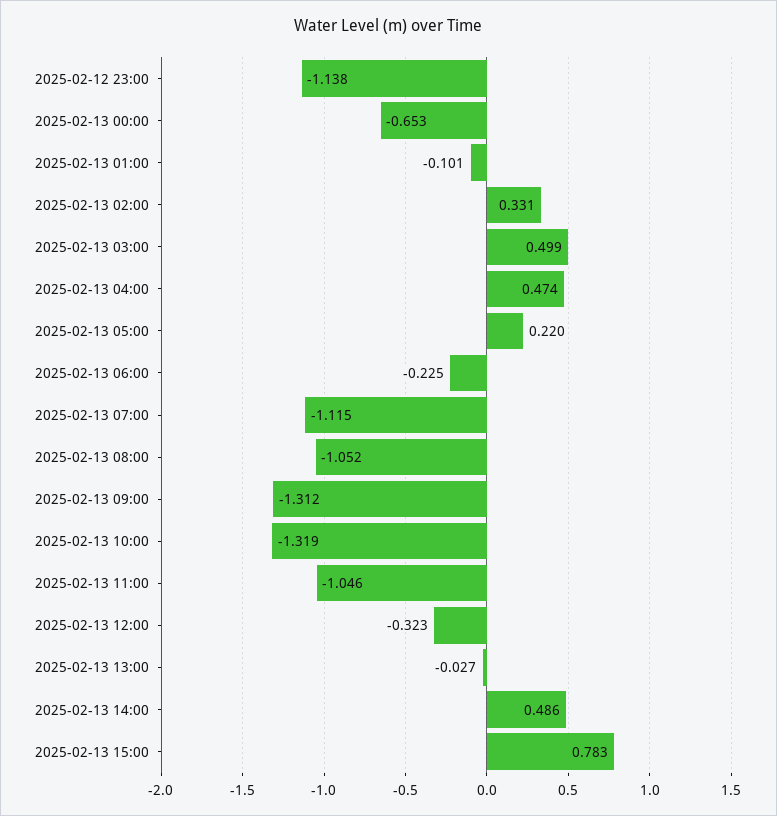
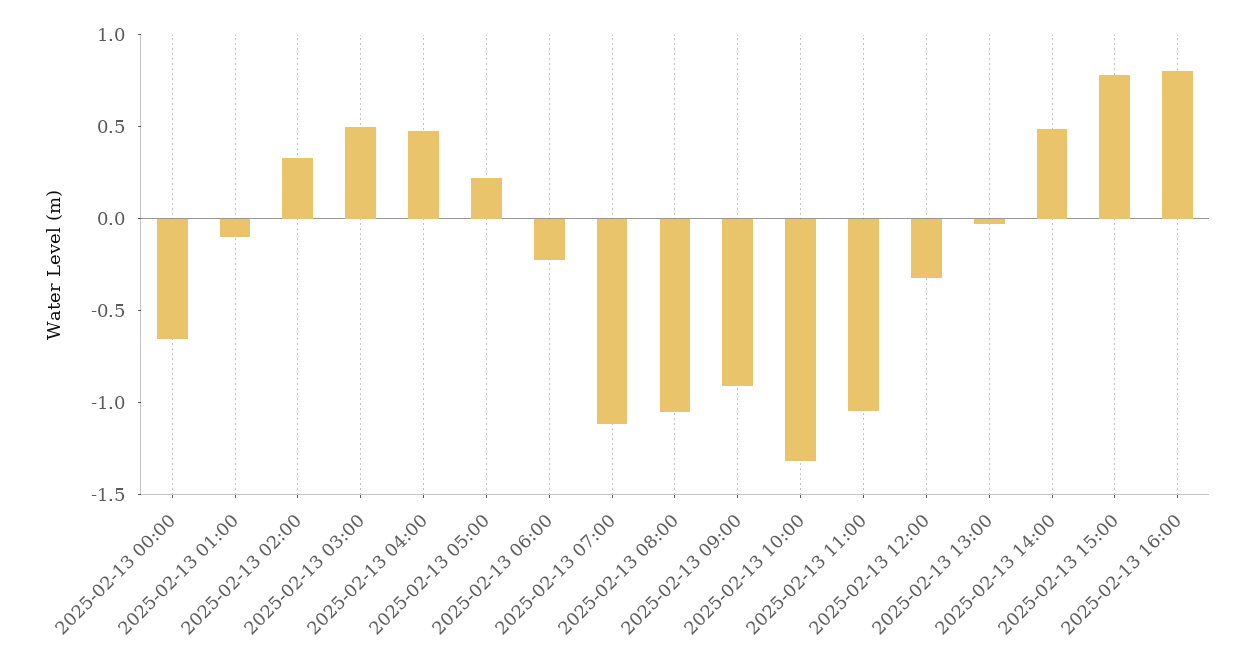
2025-02-12 23:00: -1.138 -> none
2025-02-13 09:00: -1.312 -> -0.9
2025-02-13 16:00: none -> 0.8

